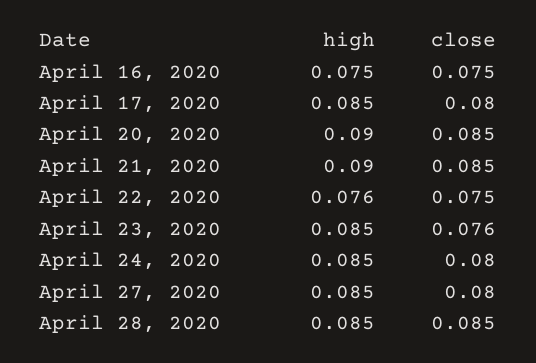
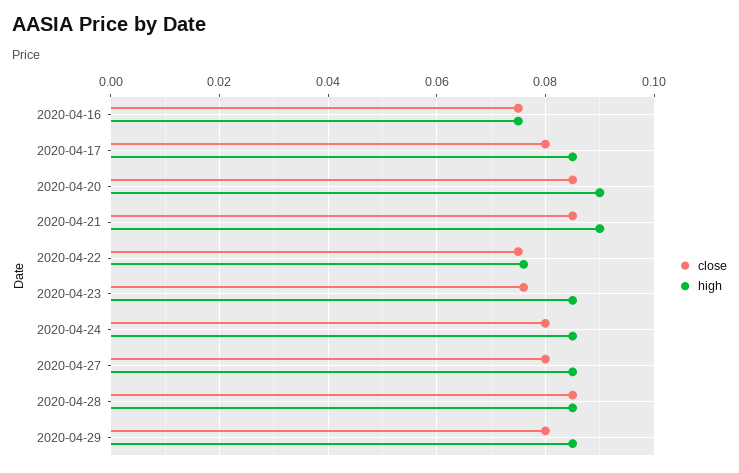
close, 2020-04-29: none -> 0.08
high, 2020-04-29: none -> 0.085

